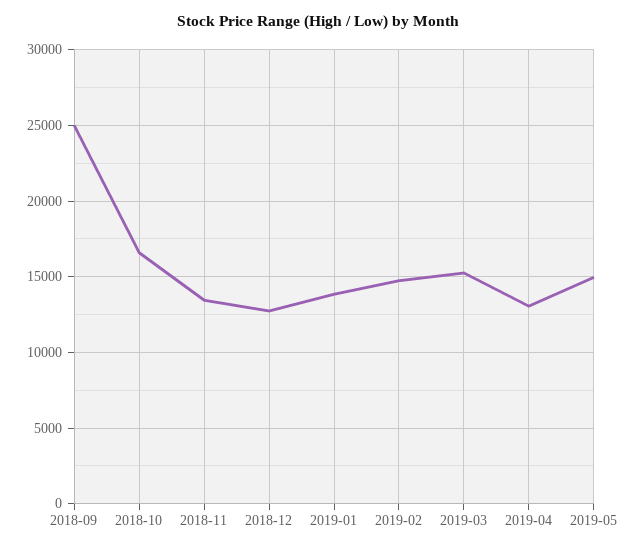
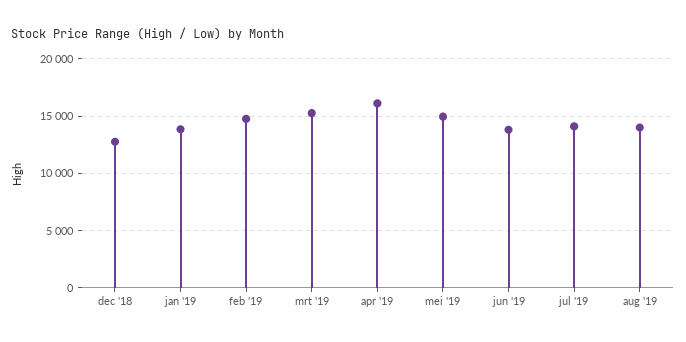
2018-09: 25000 -> none
2018-10: 16500 -> none
2018-11: 13500 -> none
2019-04: 13000 -> 16000
jun '19: none -> 14000
jul '19: none -> 14000
aug '19: none -> 14000

